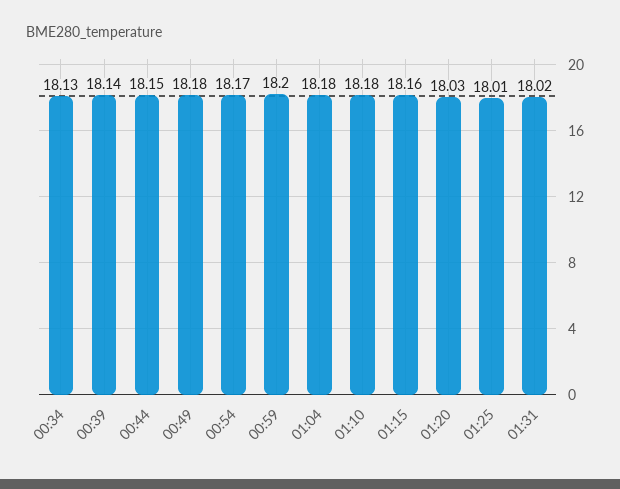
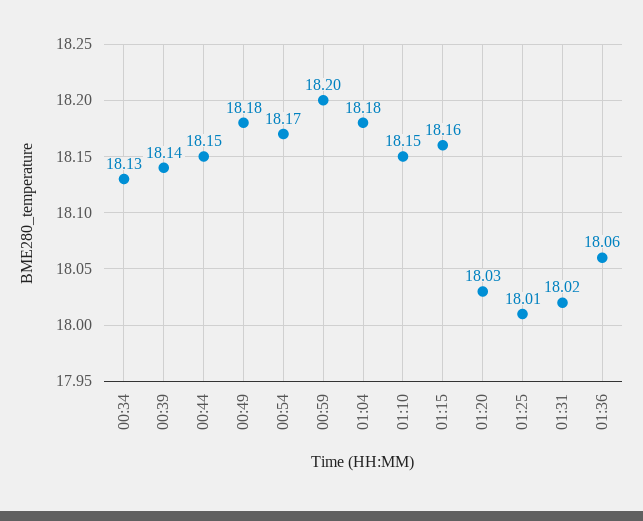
01:10: 18.18 -> 18.15
01:36: none -> 18.06

